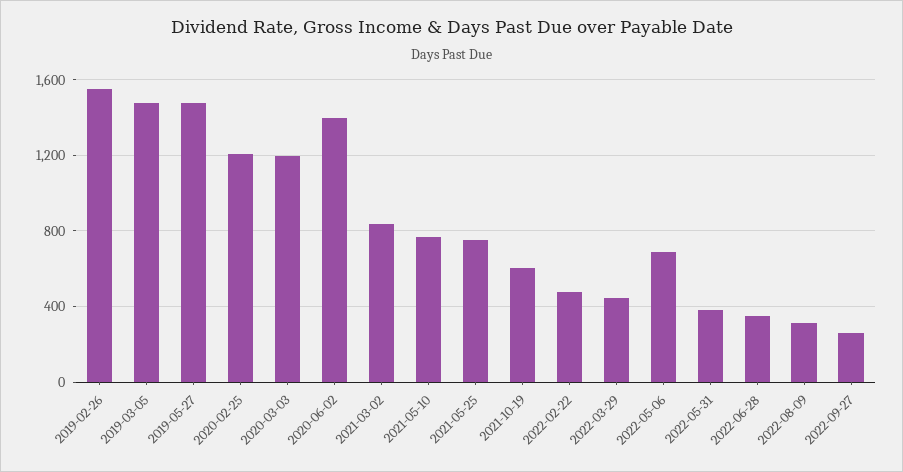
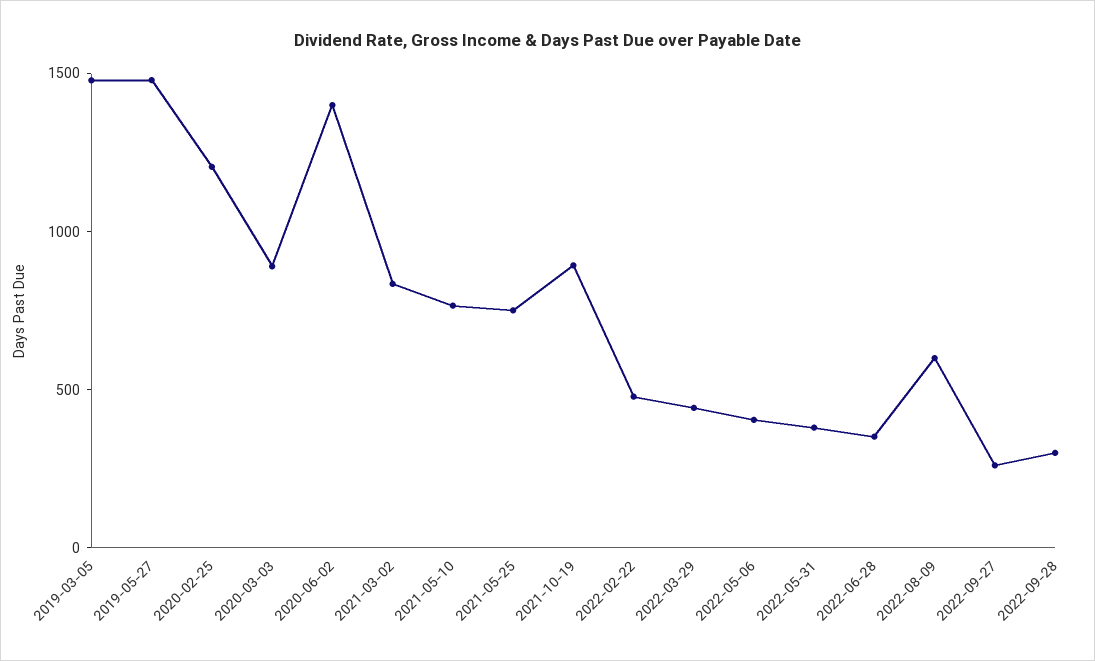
2019-02-26: 1550 -> none
2020-03-03: 1200 -> 900
2021-10-19: 600 -> 900
2022-05-06: 700 -> 400
2022-08-09: 300 -> 600
2022-09-28: none -> 300

